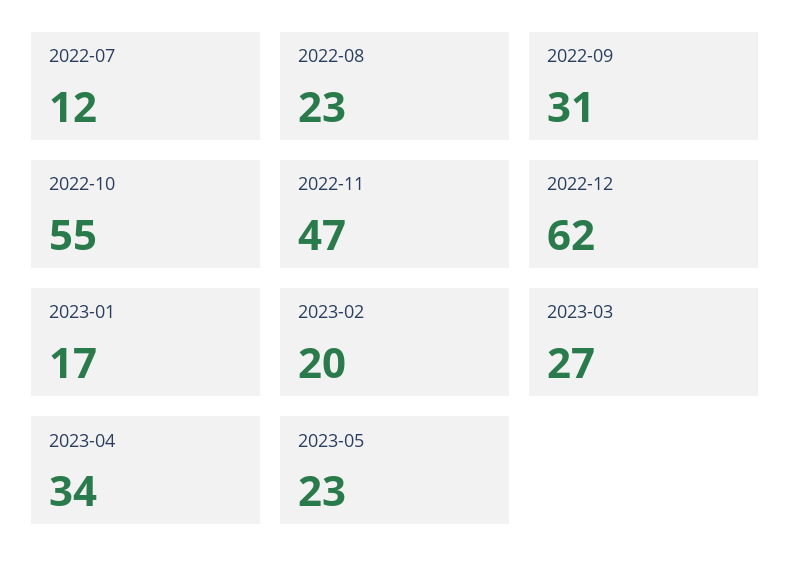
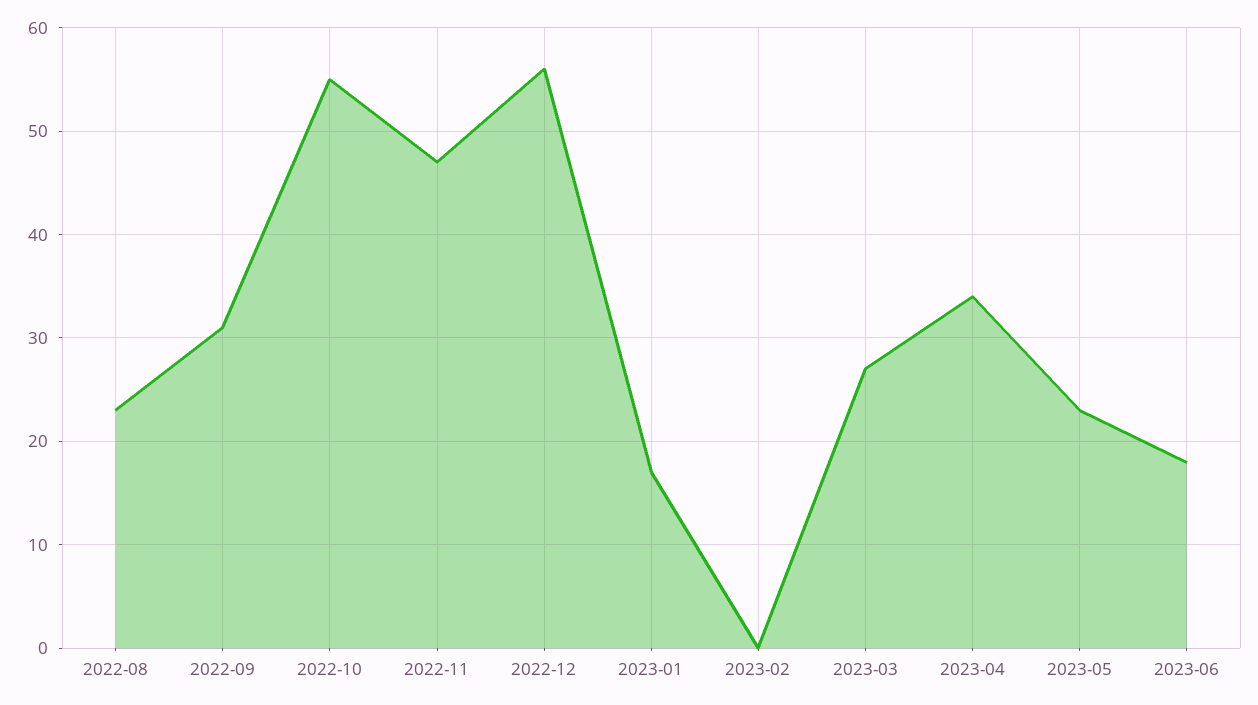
2022-07: 12 -> none
2022-12: 62 -> 56
2023-02: 20 -> 0
2023-06: none -> 18

